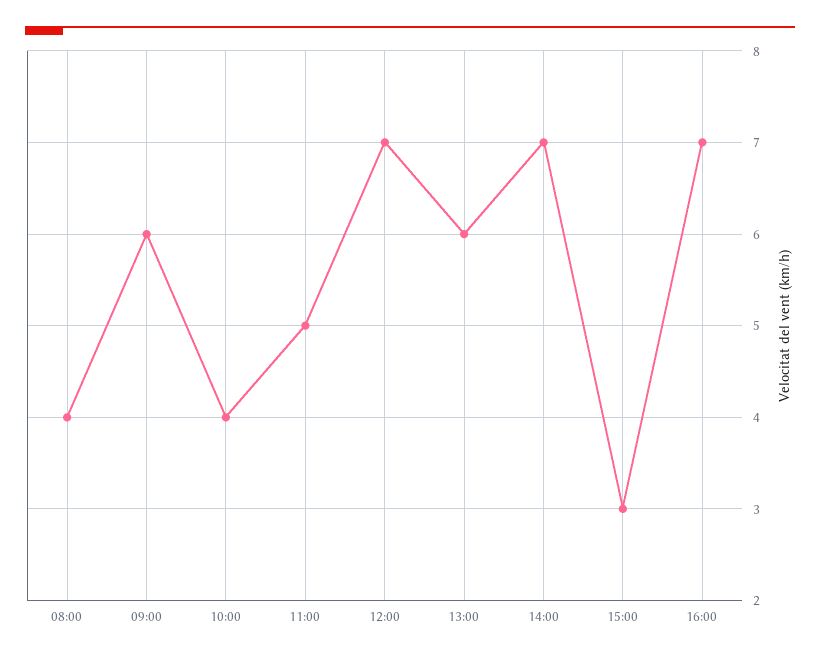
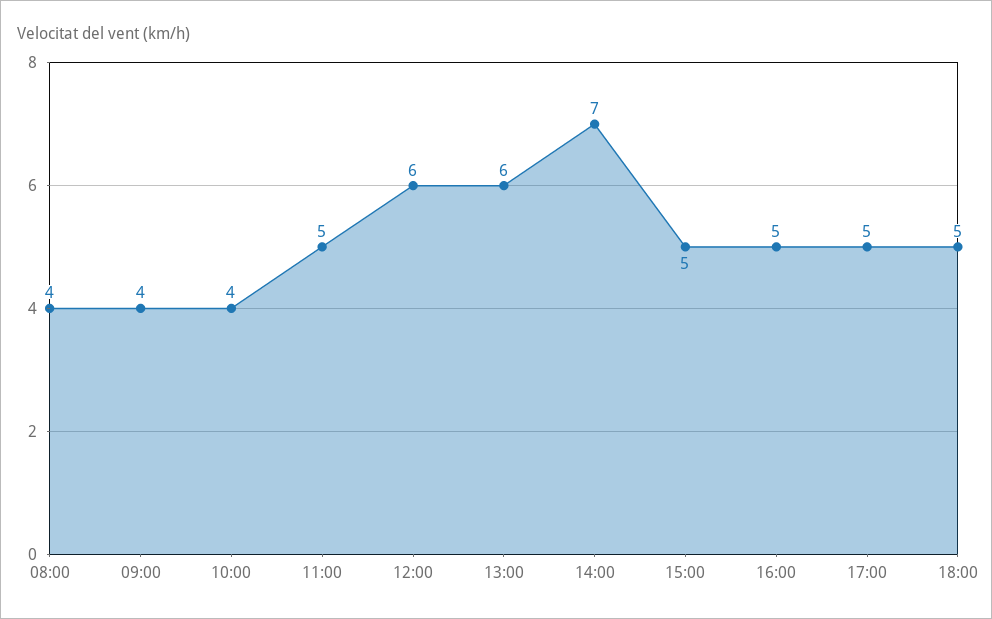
09:00: 6 -> 4
12:00: 7 -> 6
15:00: 3 -> 5
16:00: 7 -> 5
17:00: none -> 5
18:00: none -> 5

